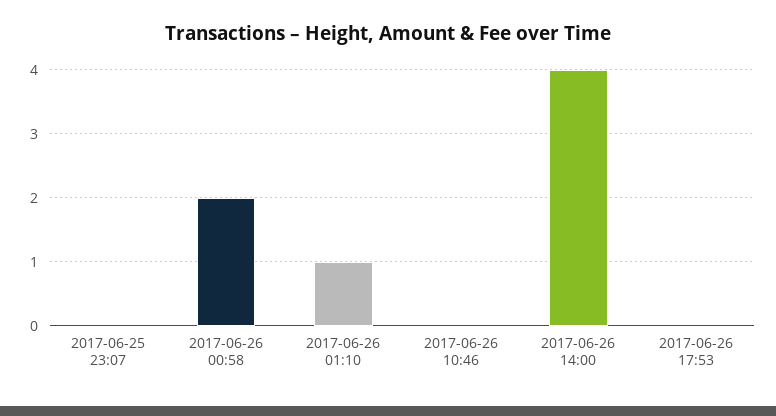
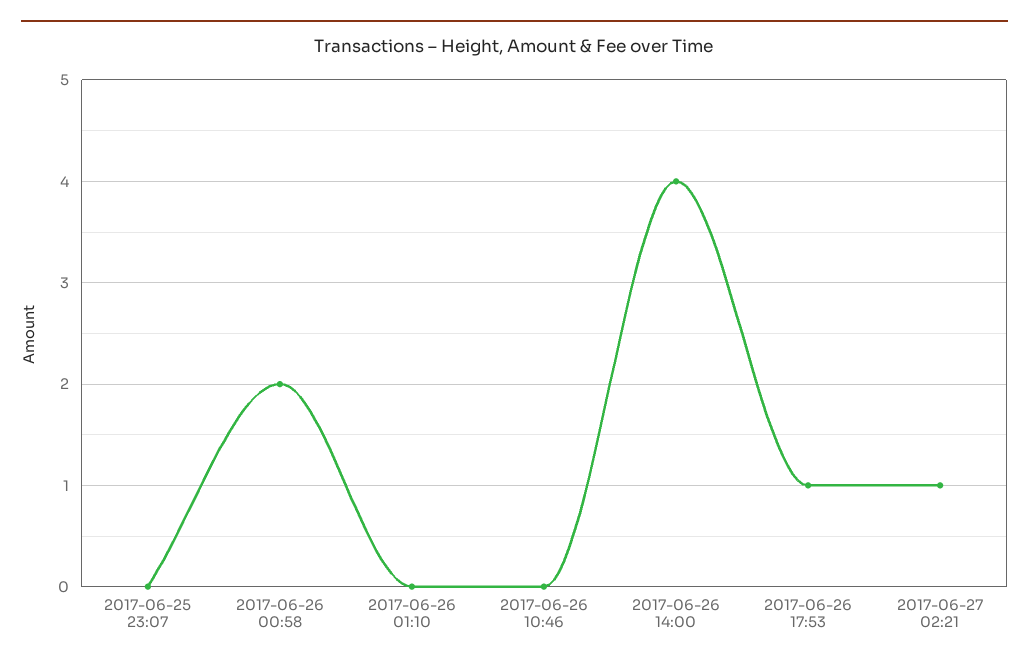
2017-06-26 01:10: 1 -> 0
2017-06-26 17:53: 0 -> 1
2017-06-27 02:21: none -> 1

